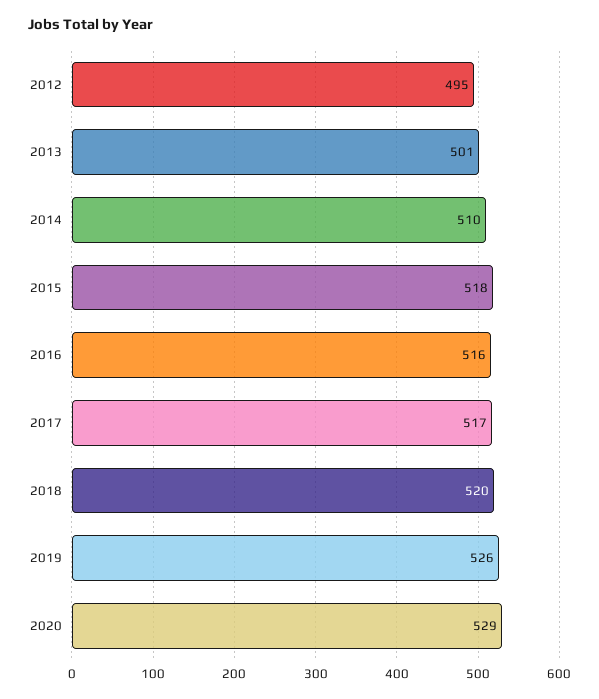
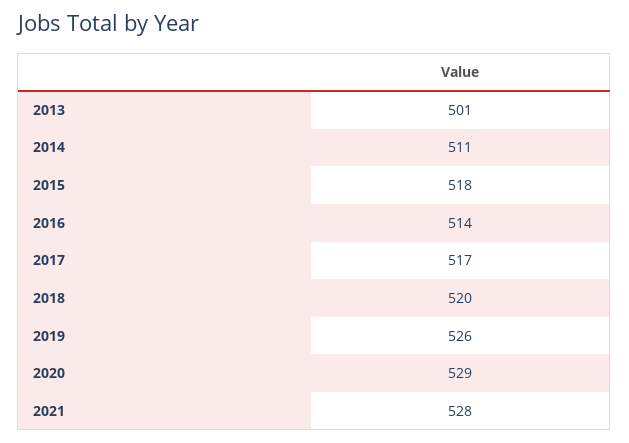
2012: 495 -> none
2014: 510 -> 511
2016: 516 -> 514
2021: none -> 528

